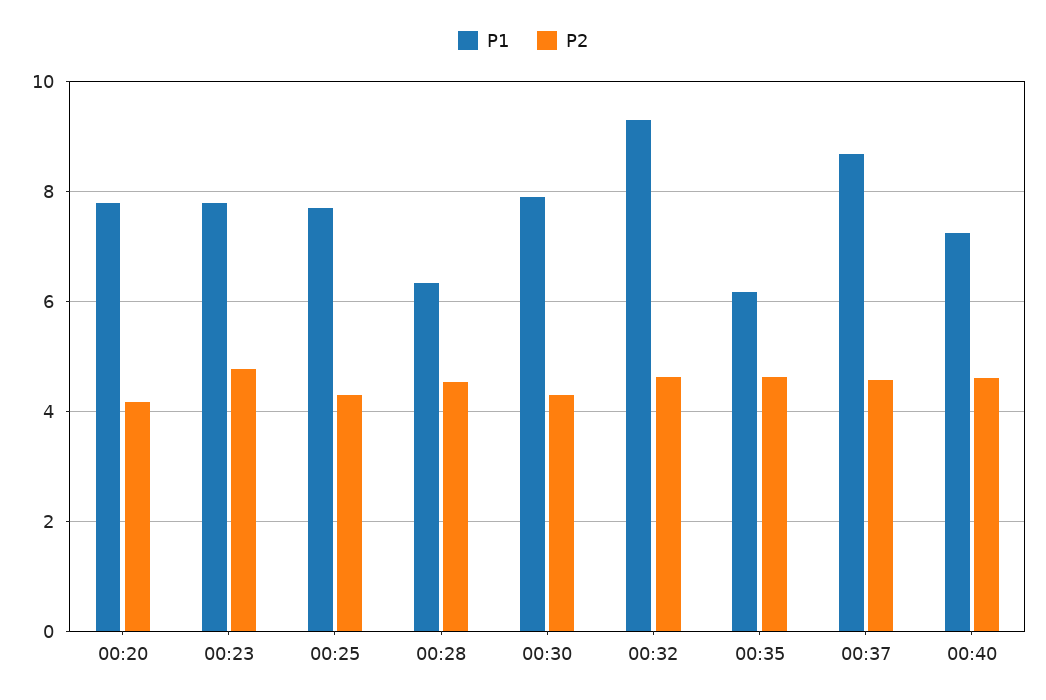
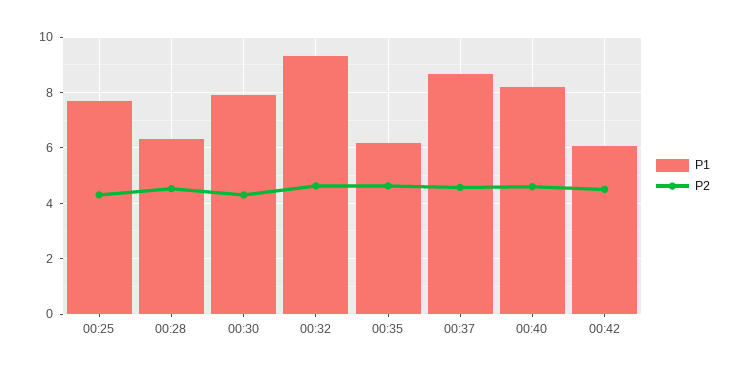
P1, 00:20: 7.8 -> none
P2, 00:20: 4.2 -> none
P1, 00:23: 7.8 -> none
P2, 00:23: 4.8 -> none
P1, 00:40: 7.2 -> 8.25
P1, 00:42: none -> 6
P2, 00:42: none -> 4.5

